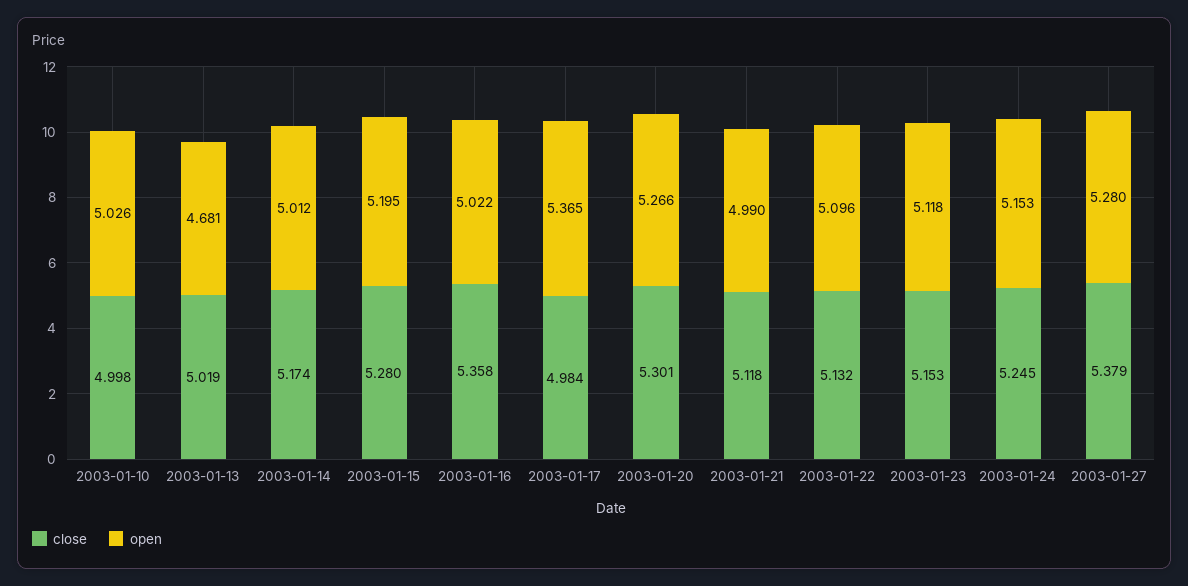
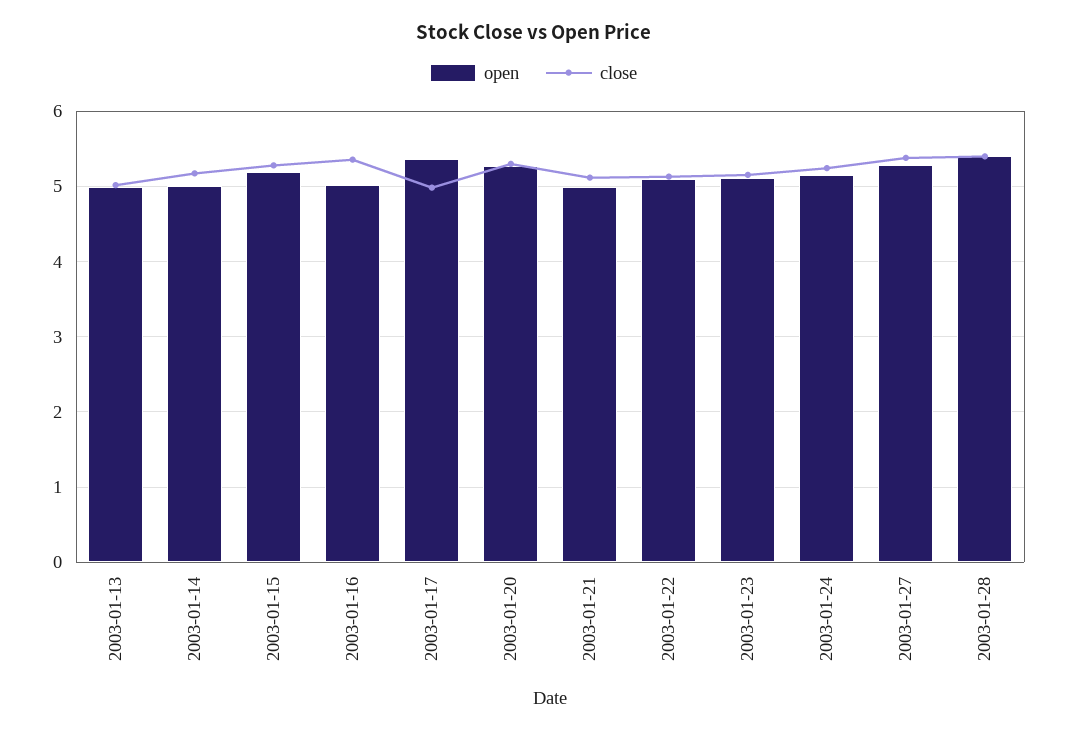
close, 2003-01-10: 4.998 -> none
open, 2003-01-10: 5.026 -> none
open, 2003-01-13: 4.681 -> 5
open, 2003-01-28: none -> 5.4
close, 2003-01-28: none -> 5.4

